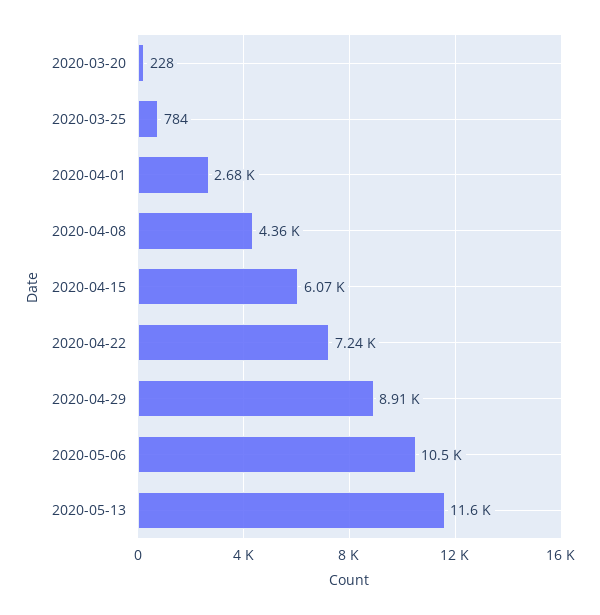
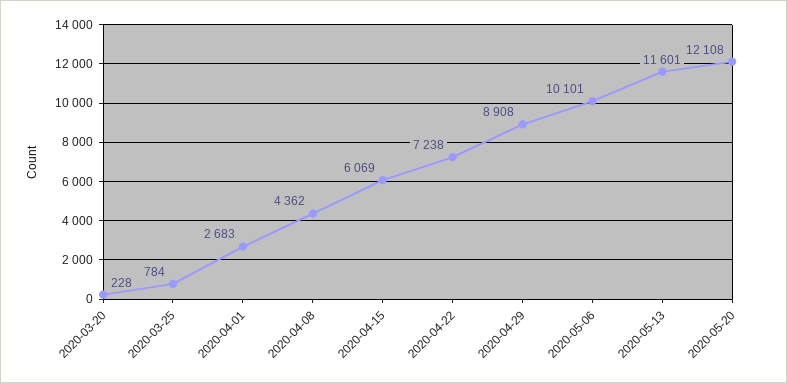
2020-05-06: 10500 -> 10101
2020-05-20: none -> 12108

